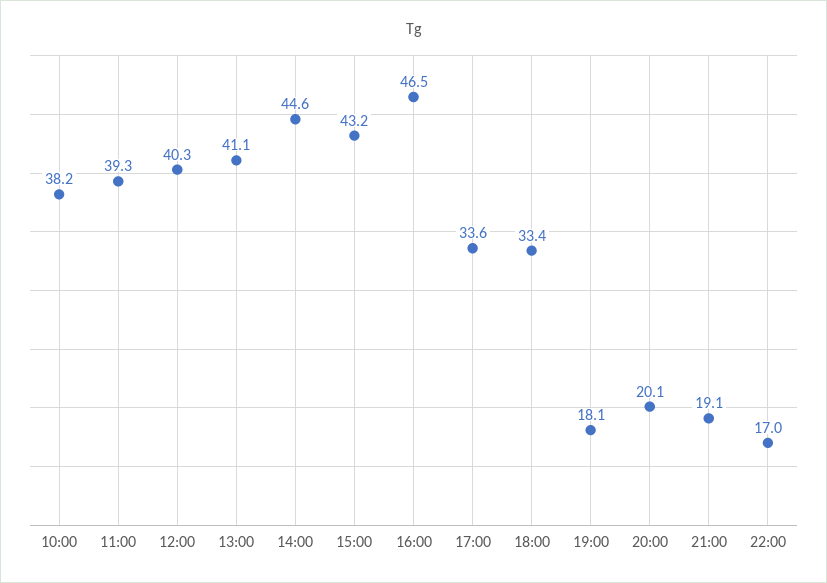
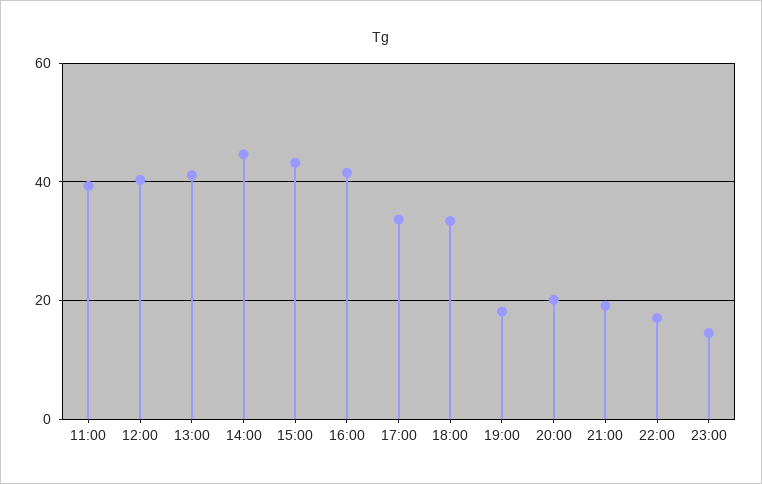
10:00: 38.2 -> none
16:00: 46.5 -> 42
23:00: none -> 14

